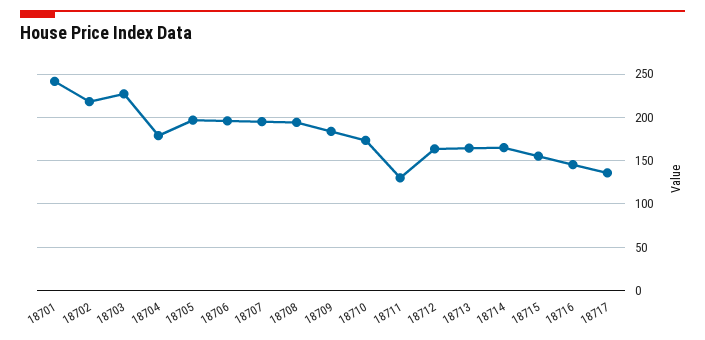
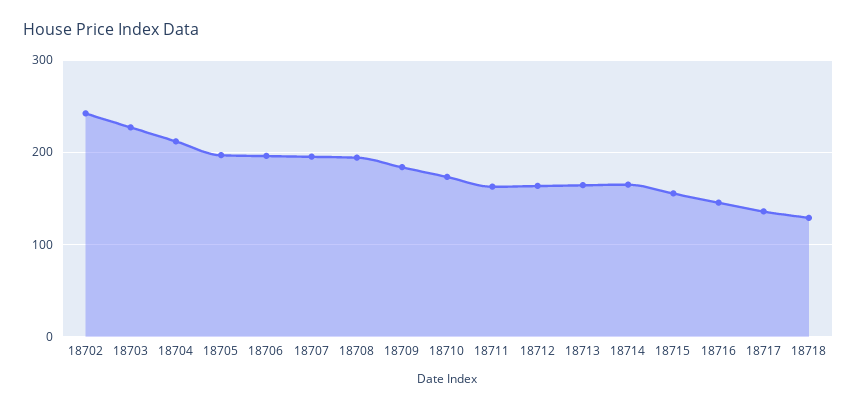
18701: 240 -> none
18702: 220 -> 240
18704: 180 -> 210
18711: 130 -> 160
18718: none -> 130

